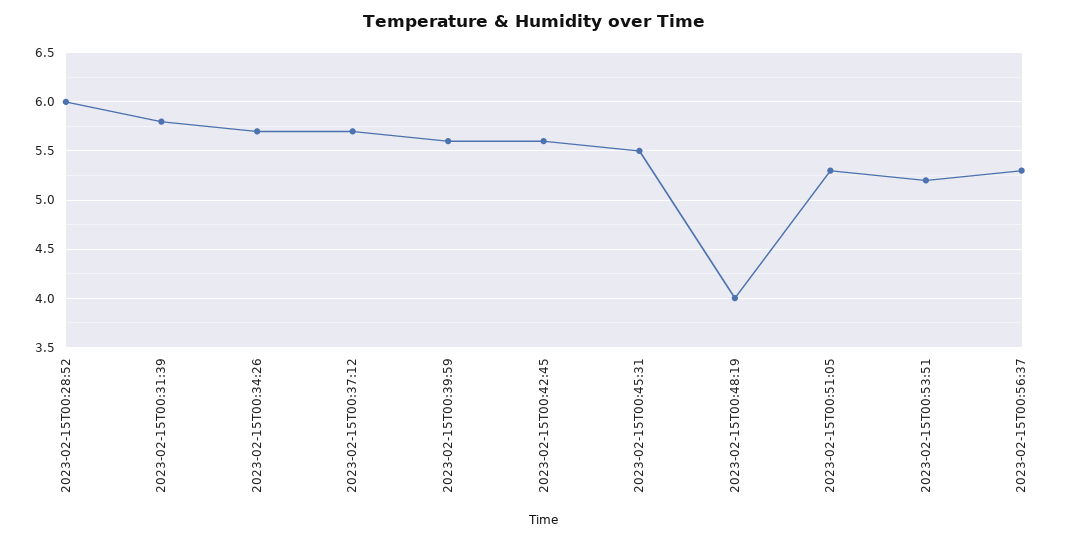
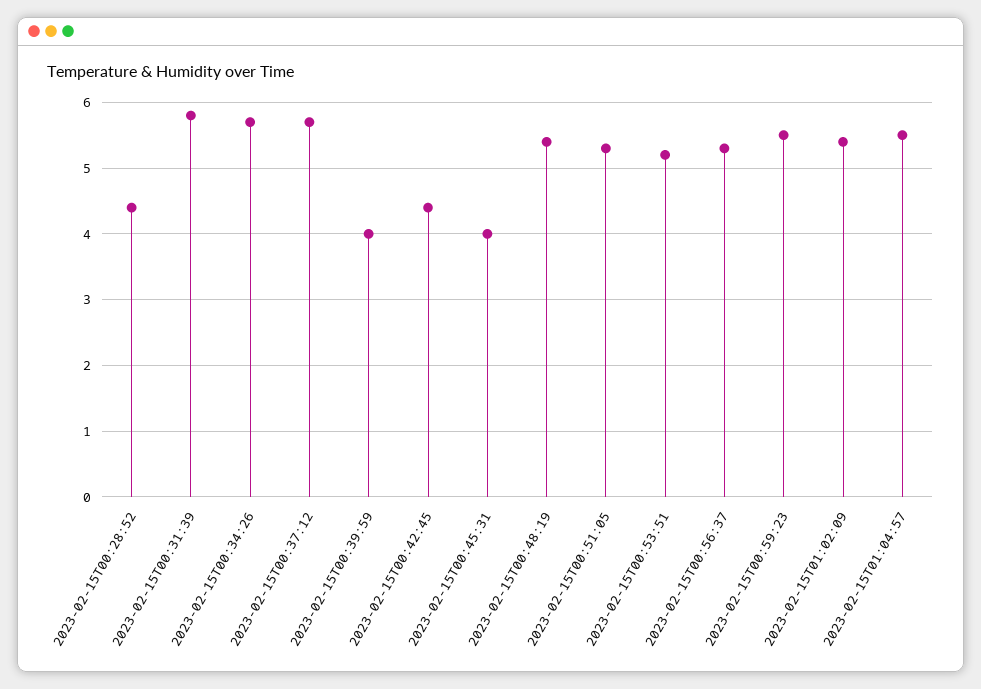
2023-02-15T00:28:52: 6 -> 4.4
2023-02-15T00:39:59: 5.6 -> 4
2023-02-15T00:42:45: 5.6 -> 4.4
2023-02-15T00:45:31: 5.5 -> 4
2023-02-15T00:48:19: 4 -> 5.4
2023-02-15T00:59:23: none -> 5.5
2023-02-15T01:02:09: none -> 5.4
2023-02-15T01:04:57: none -> 5.5

